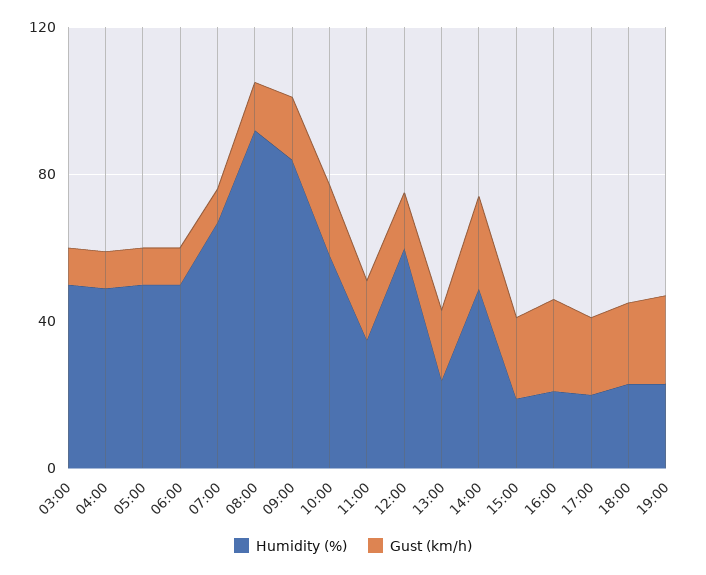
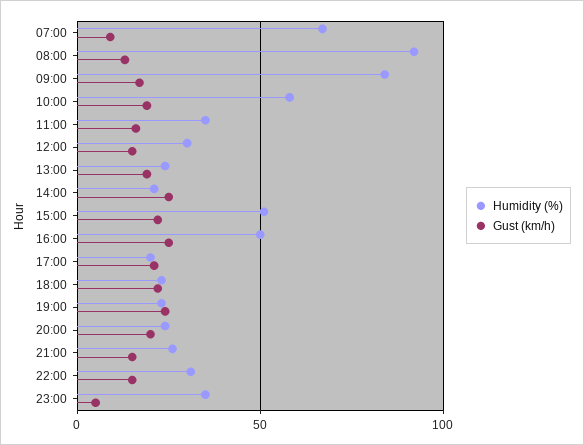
Humidity (%), 03:00: 50 -> none
Gust (km/h), 03:00: 10 -> none
Humidity (%), 04:00: 50 -> none
Gust (km/h), 04:00: 10 -> none
Humidity (%), 05:00: 50 -> none
Gust (km/h), 05:00: 10 -> none
Humidity (%), 06:00: 50 -> none
Gust (km/h), 06:00: 10 -> none
Humidity (%), 12:00: 60 -> 30
Humidity (%), 14:00: 50 -> 20
Humidity (%), 15:00: 20 -> 50
Humidity (%), 16:00: 20 -> 50
Humidity (%), 20:00: none -> 25
Gust (km/h), 20:00: none -> 20
Humidity (%), 21:00: none -> 25
Gust (km/h), 21:00: none -> 15
Humidity (%), 22:00: none -> 30
Gust (km/h), 22:00: none -> 15
Humidity (%), 23:00: none -> 35
Gust (km/h), 23:00: none -> 5

